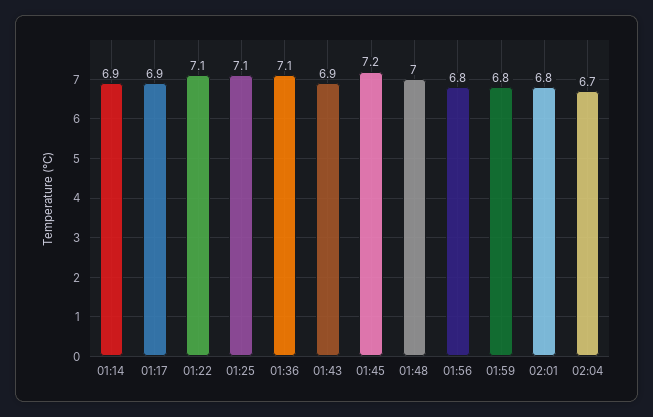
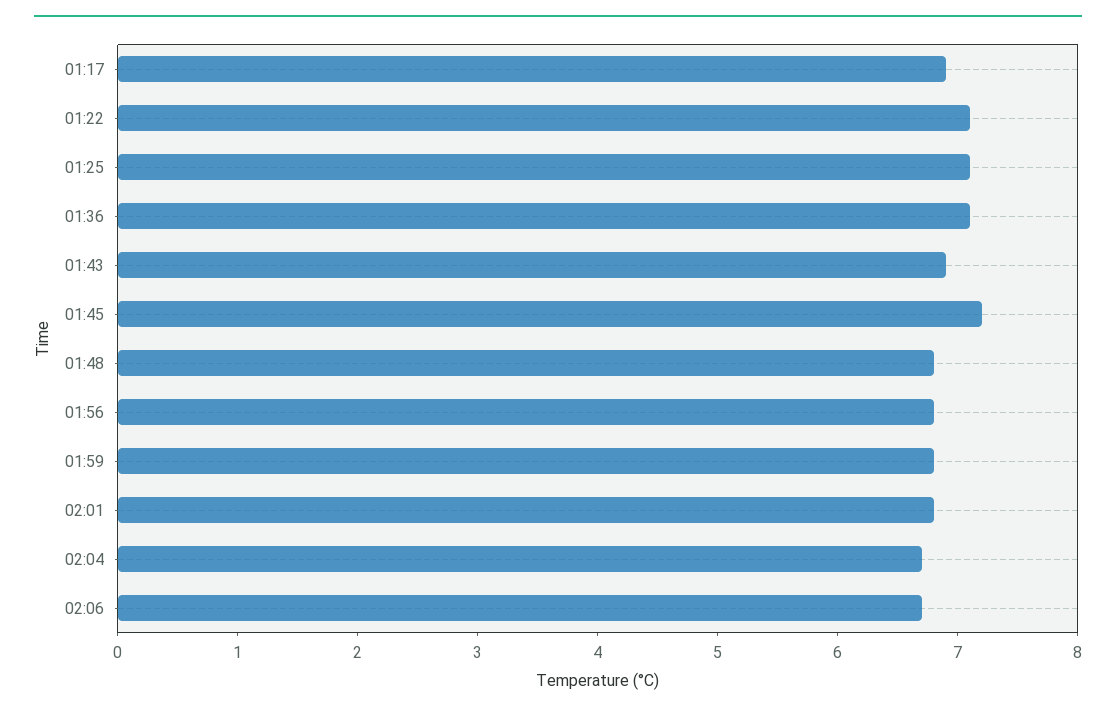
01:14: 6.9 -> none
01:48: 7 -> 6.8
02:06: none -> 6.7

